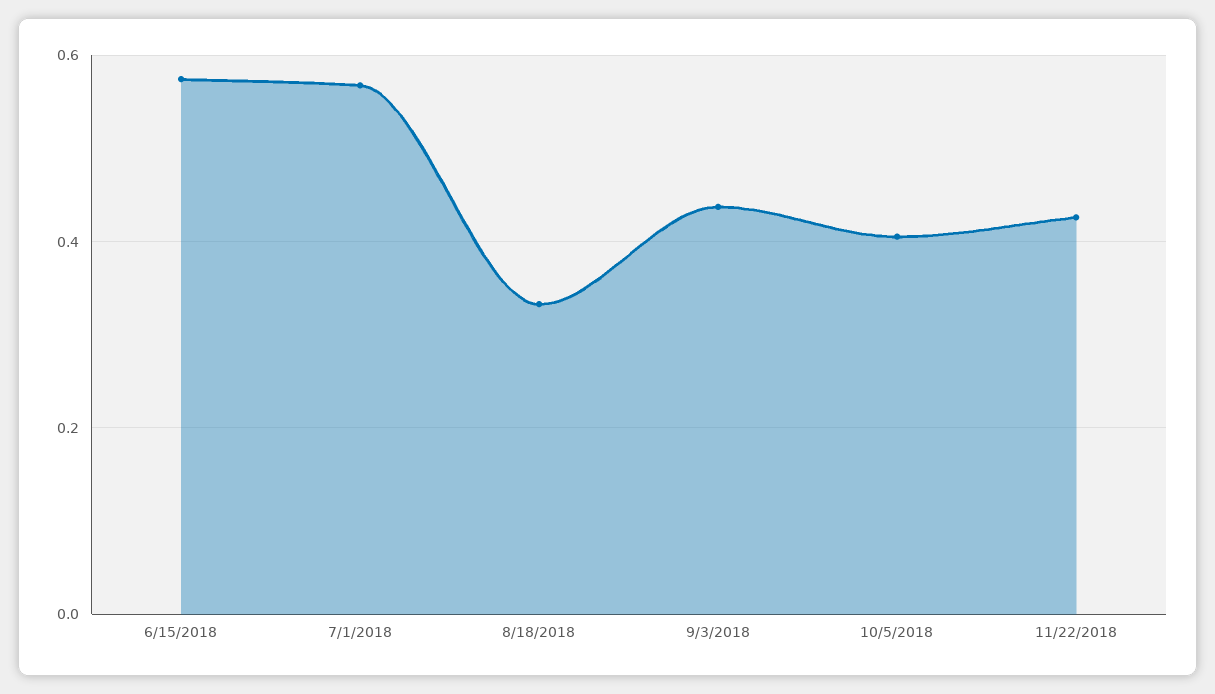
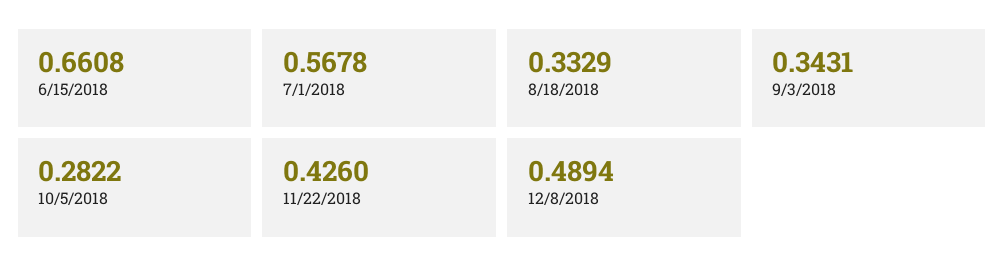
6/15/2018: 0.58 -> 0.6608
9/3/2018: 0.44 -> 0.3431
10/5/2018: 0.4 -> 0.2822
12/8/2018: none -> 0.4894

